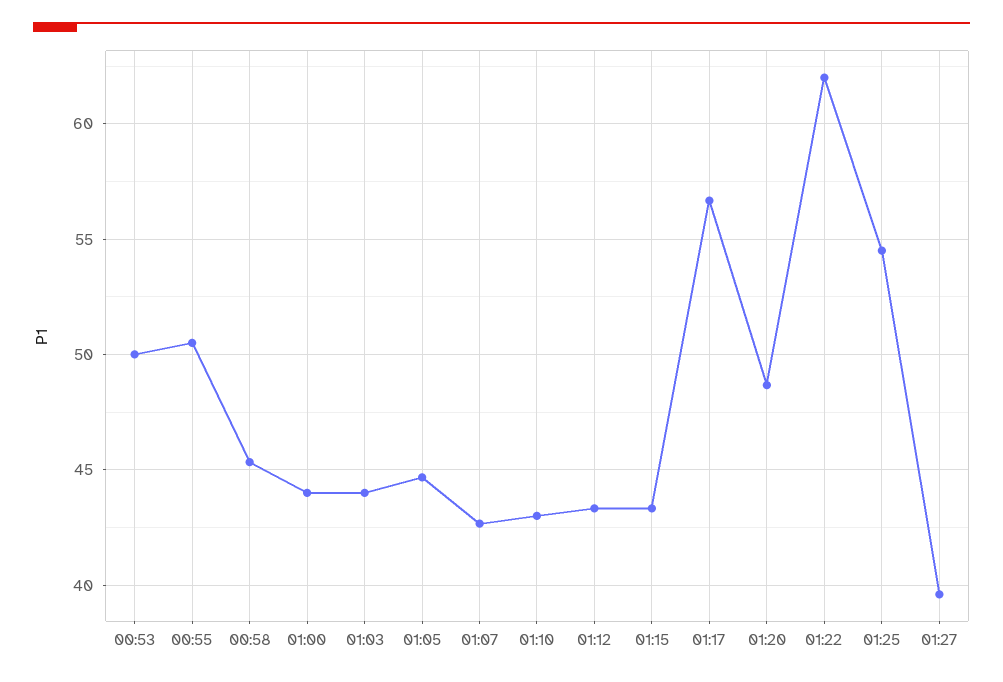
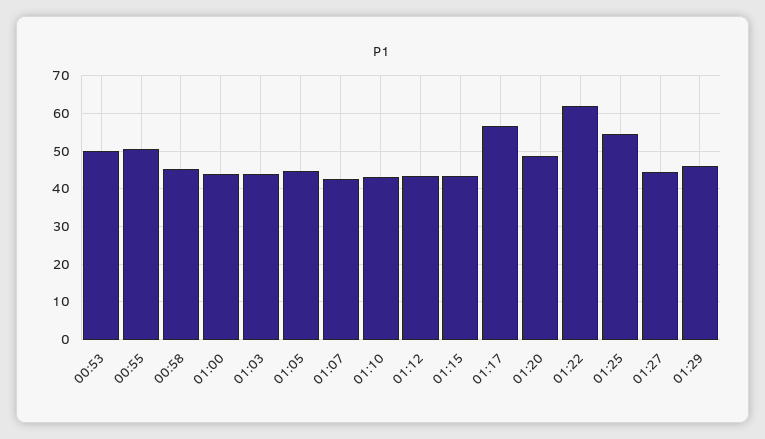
01:27: 39.5 -> 44
01:29: none -> 46

